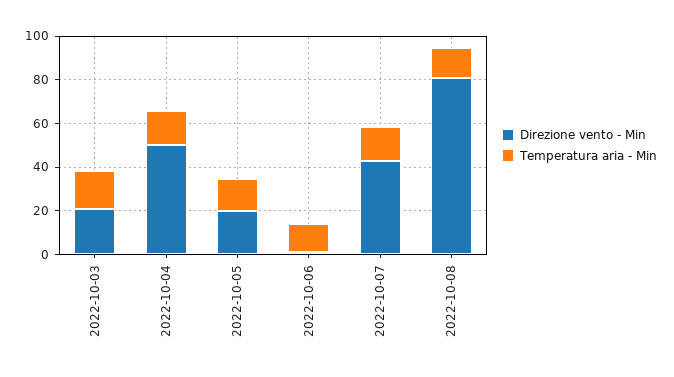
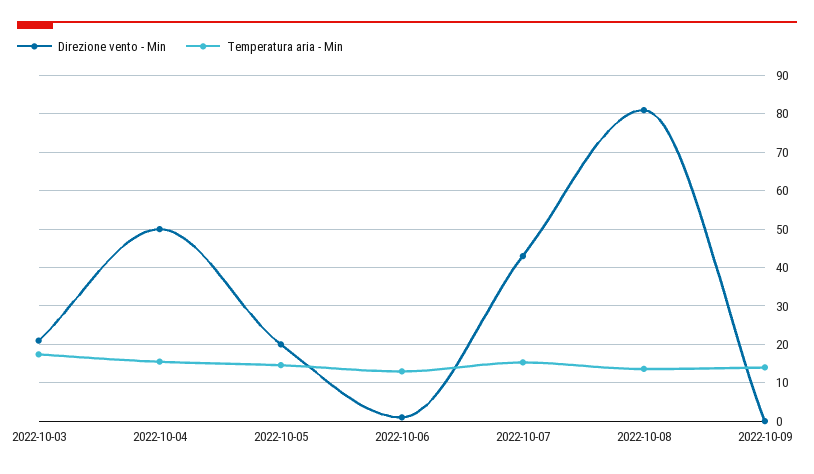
Direzione vento - Min, 2022-10-09: none -> 0
Temperatura aria - Min, 2022-10-09: none -> 14

